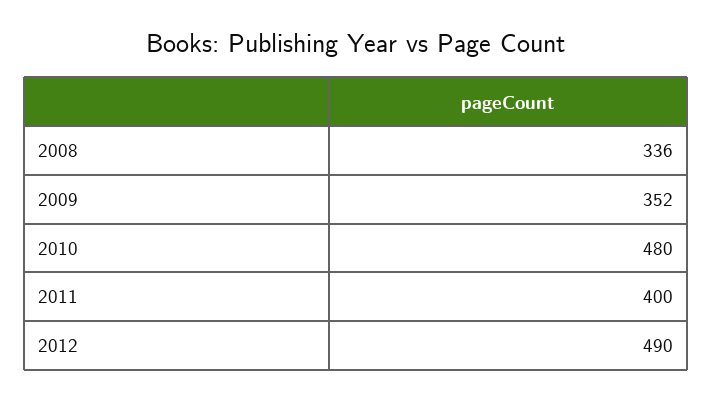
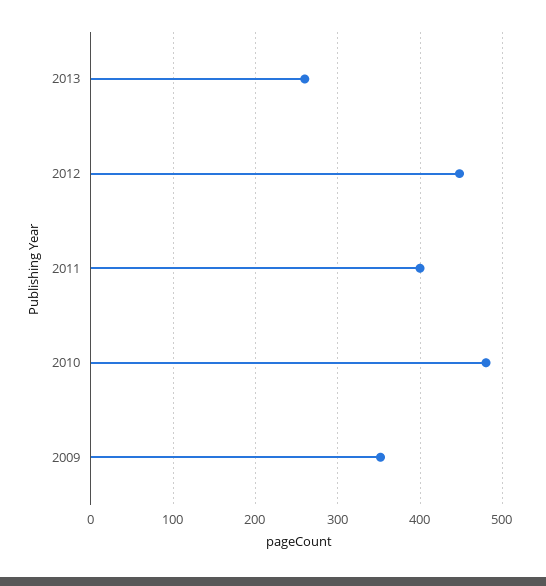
2008: 336 -> none
2012: 490 -> 450
2013: none -> 260

